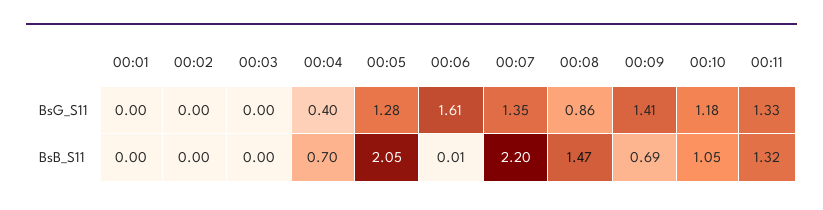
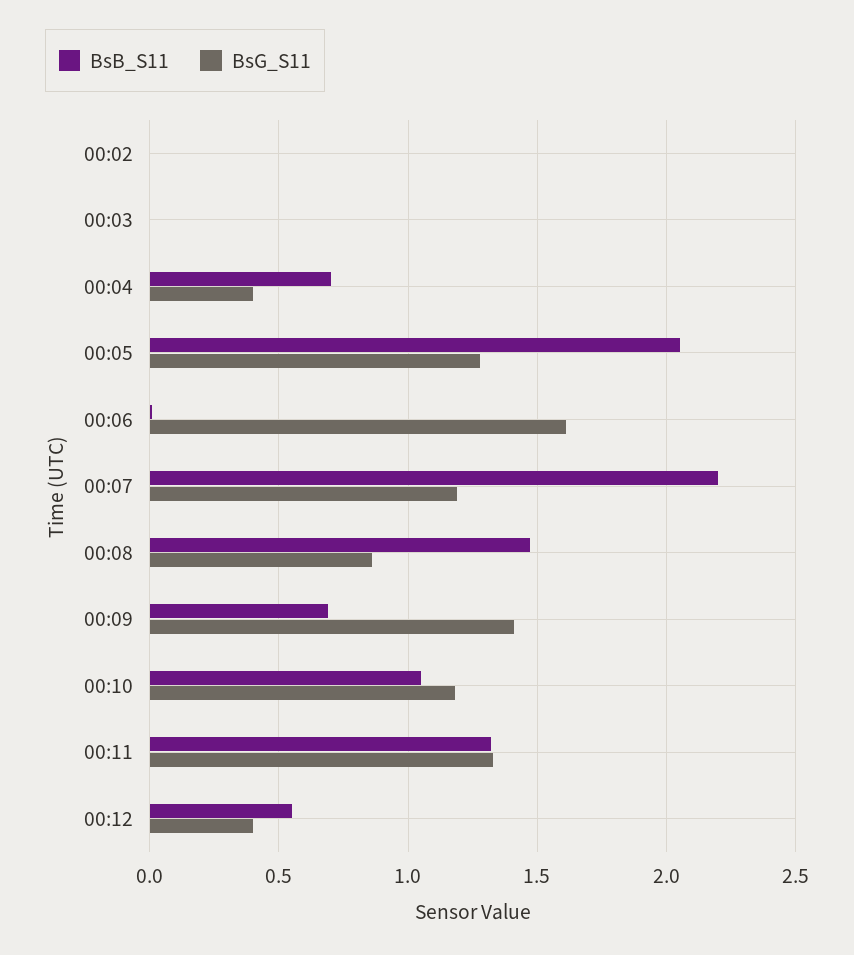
BsG_S11, 00:01: 0 -> none
BsG_S11, 00:07: 1.35 -> 1.2
BsB_S11, 00:01: 0 -> none
BsB_S11, 00:12: none -> 0.55
BsG_S11, 00:12: none -> 0.4

